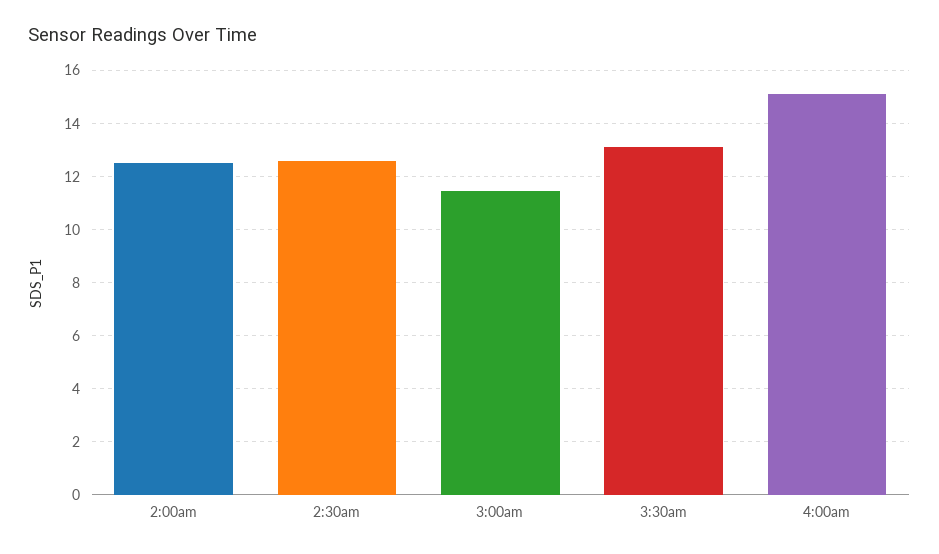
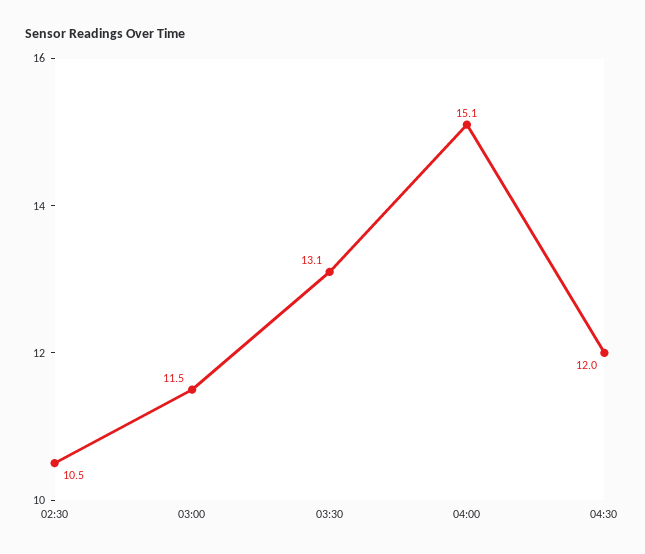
2:00am: 12.5 -> none
2:30am: 12.5 -> 10.5
04:30: none -> 12

